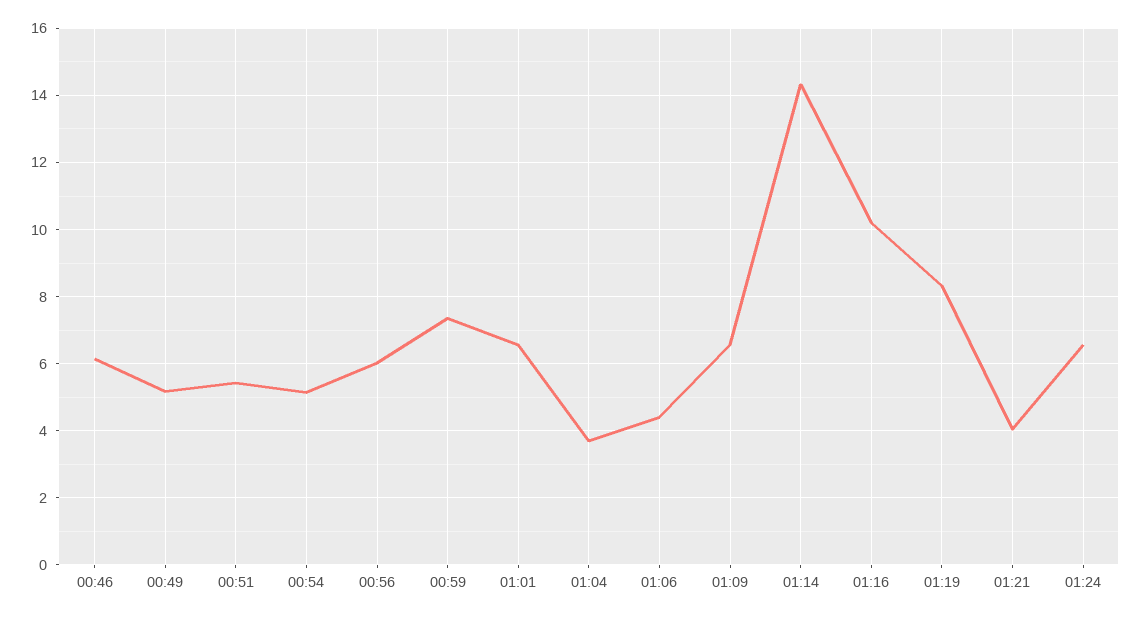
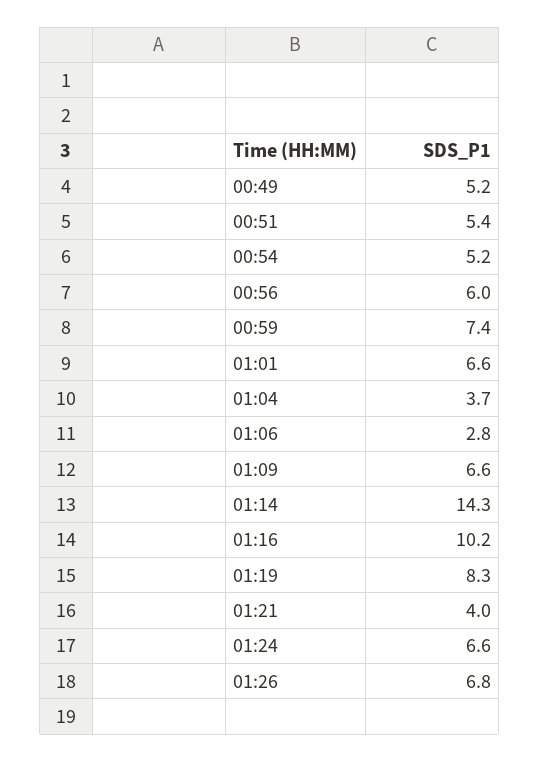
00:46: 6.2 -> none
01:06: 4.4 -> 2.8
01:26: none -> 6.8

